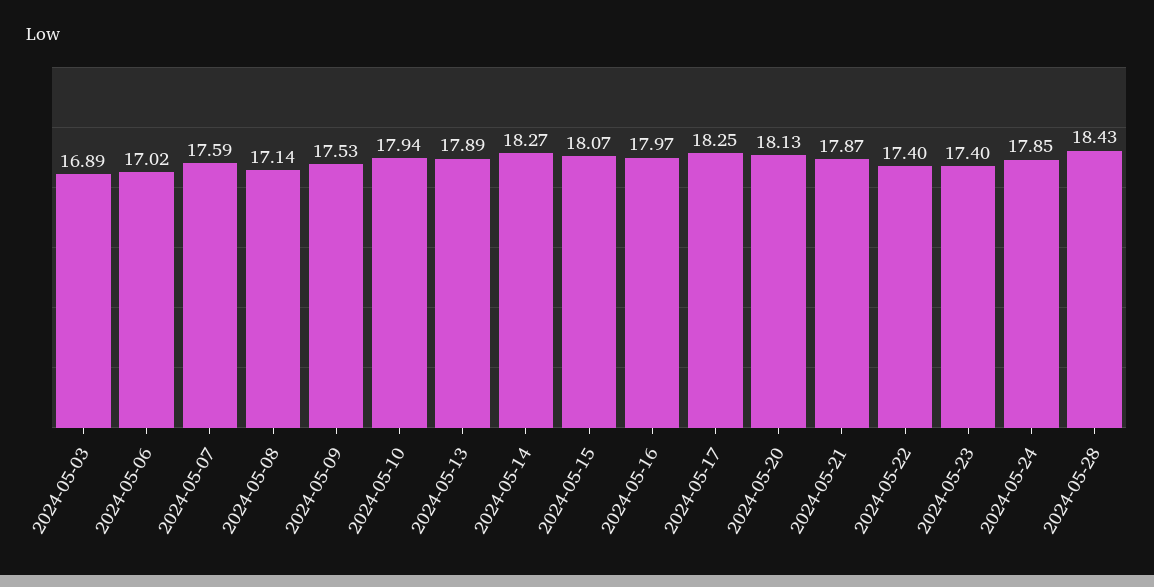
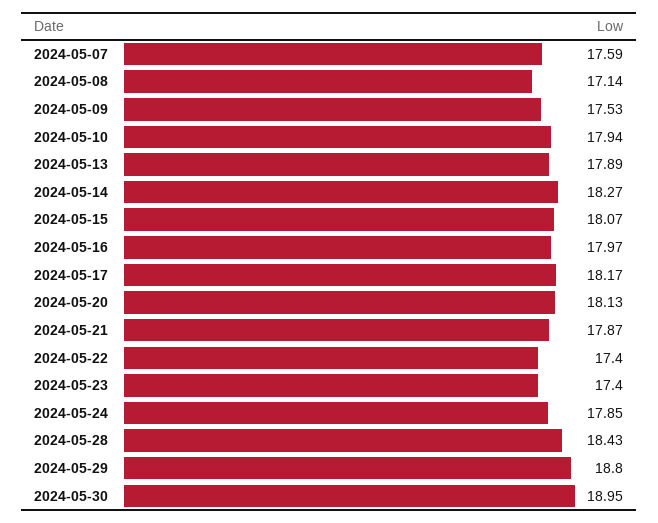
2024-05-03: 16.89 -> none
2024-05-06: 17.02 -> none
2024-05-17: 18.25 -> 18.17
2024-05-29: none -> 18.8
2024-05-30: none -> 18.95

